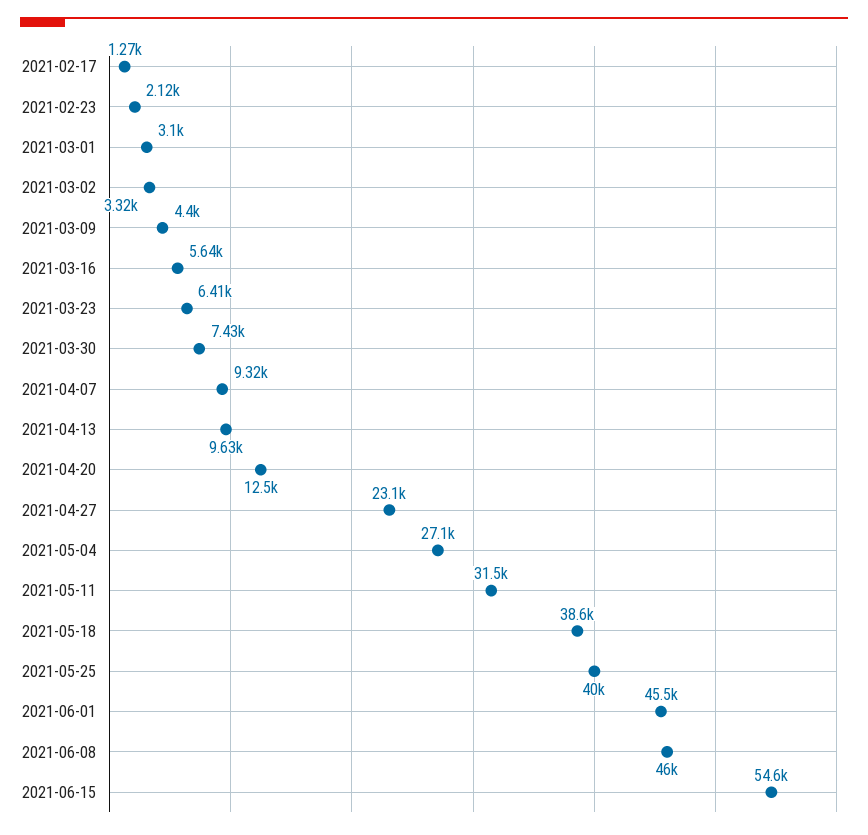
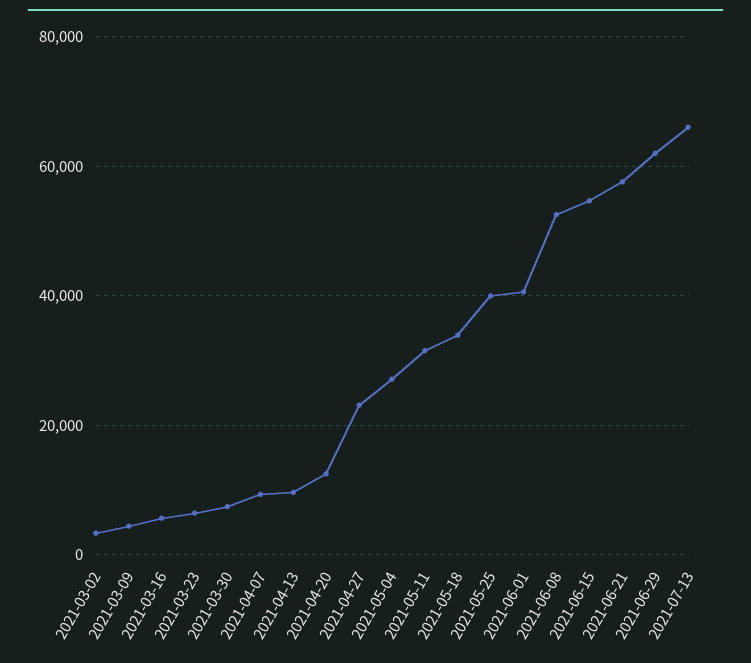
2021-02-17: 1270 -> none
2021-02-23: 2120 -> none
2021-03-01: 3100 -> none
2021-05-18: 38600 -> 34000
2021-06-01: 45500 -> 40000
2021-06-08: 46000 -> 52000
2021-06-21: none -> 58000
2021-06-29: none -> 62000
2021-07-13: none -> 66000

